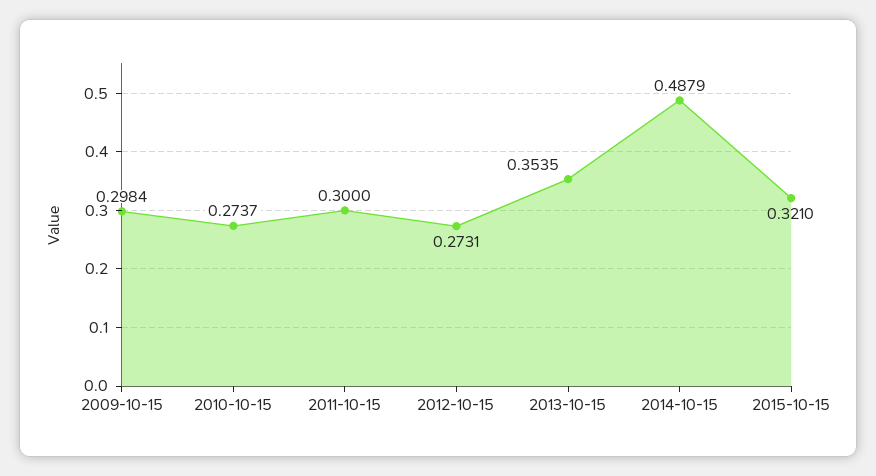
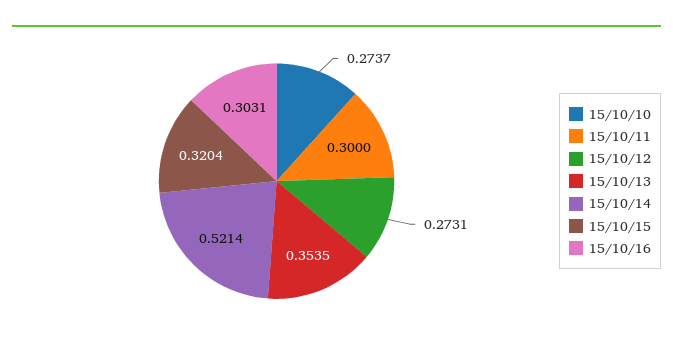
2009-10-15: 0.2984 -> none
2014-10-15: 0.4879 -> 0.5214
2015-10-15: 0.321 -> 0.3204
15/10/16: none -> 0.3031

